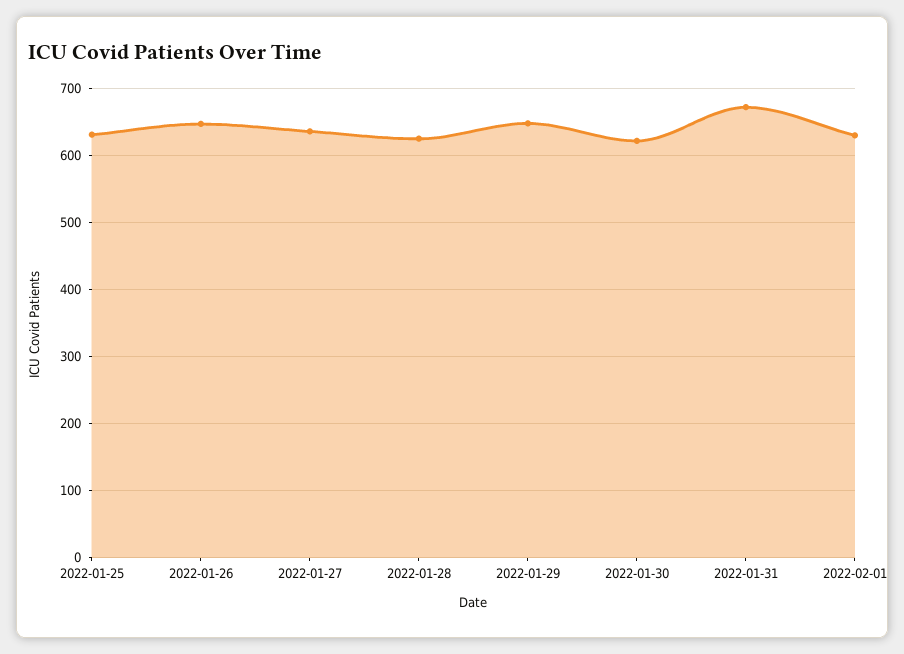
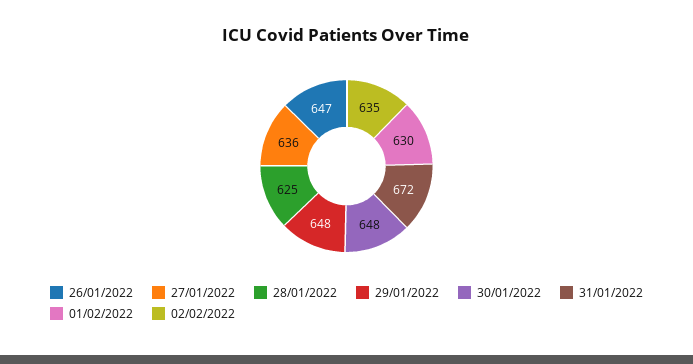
2022-01-25: 630 -> none
2022-01-30: 620 -> 648
02/02/2022: none -> 635

